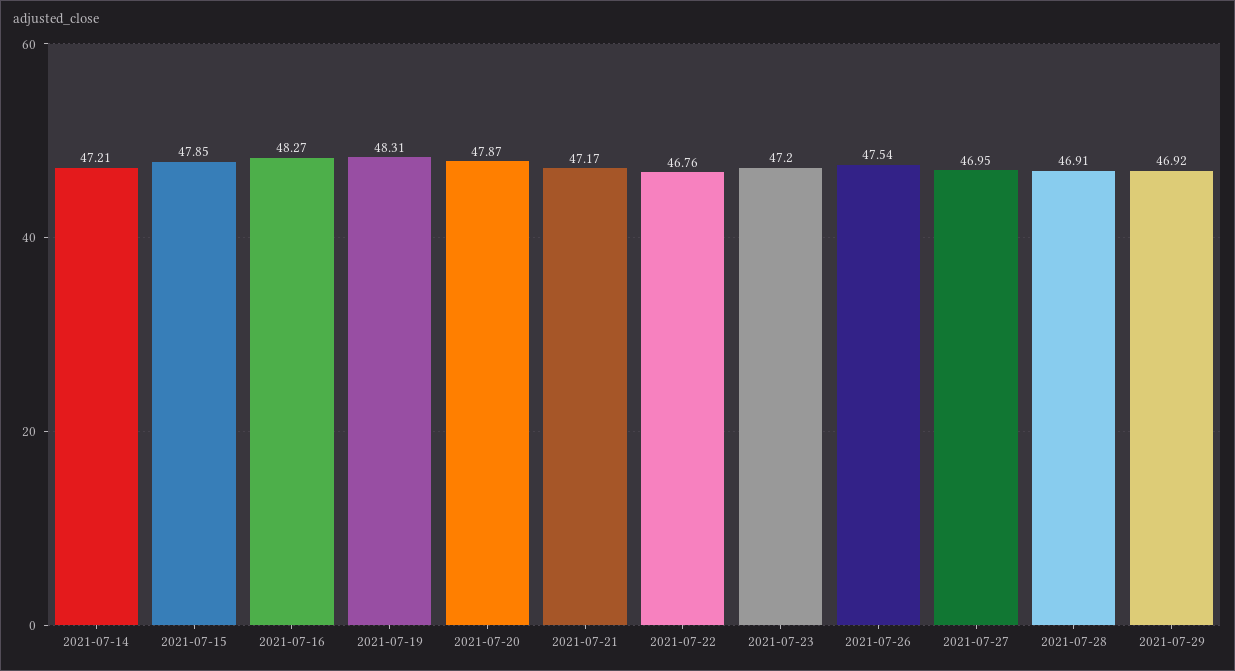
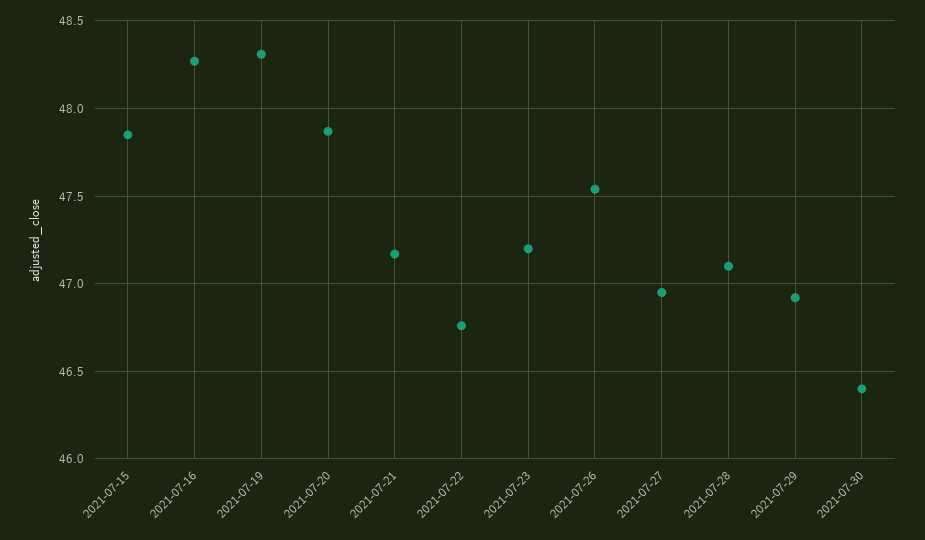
2021-07-14: 47.21 -> none
2021-07-28: 46.91 -> 47.1
2021-07-30: none -> 46.4

